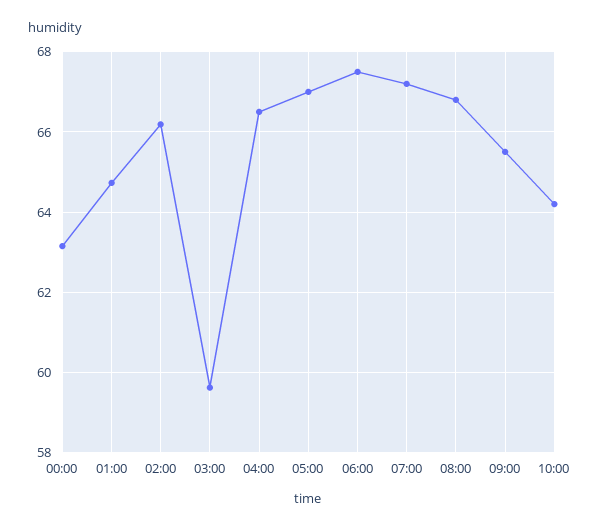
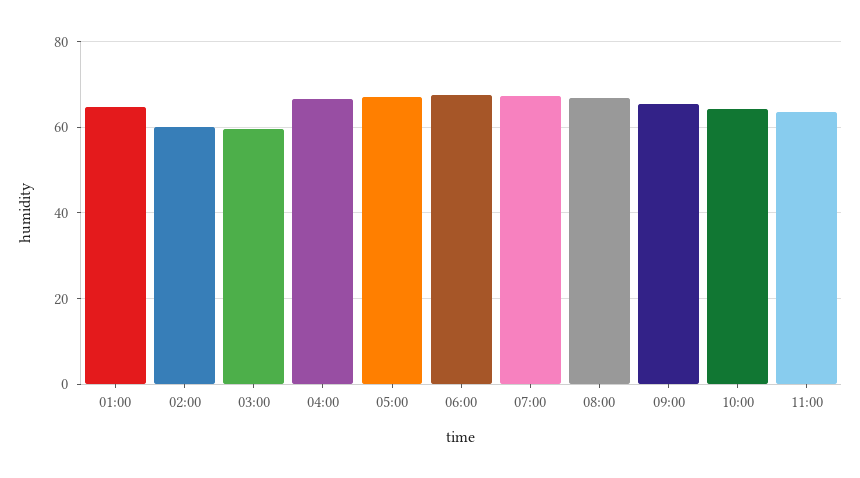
00:00: 63.2 -> none
02:00: 66.2 -> 60
11:00: none -> 64

